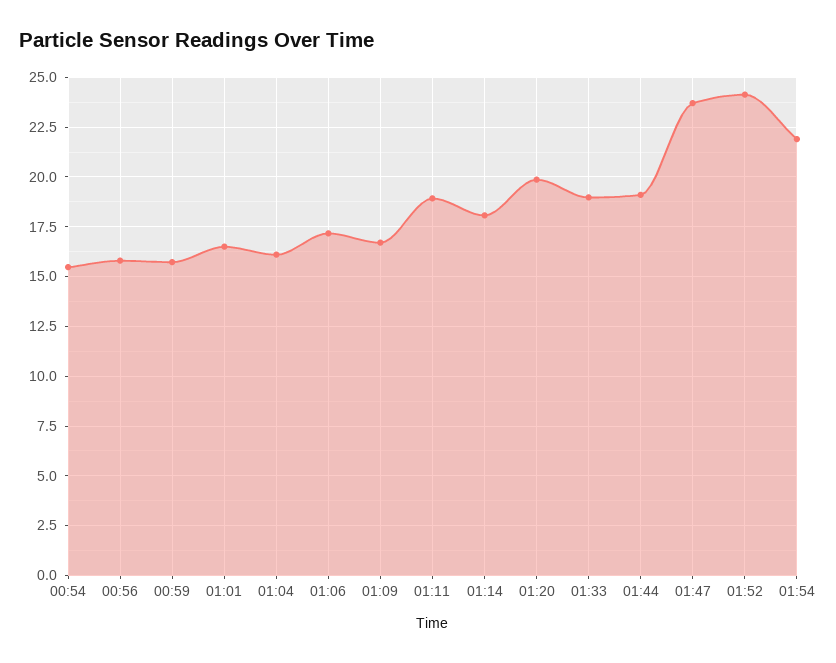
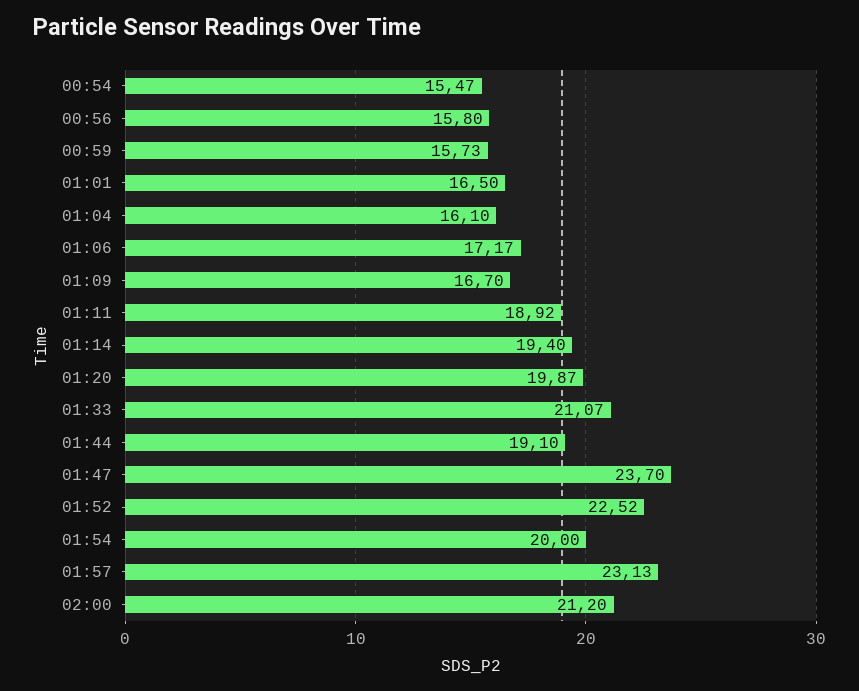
01:14: 18 -> 19.4
01:33: 19 -> 21.07
01:52: 24 -> 22.52
01:54: 22 -> 20
01:57: none -> 23.13
02:00: none -> 21.2

